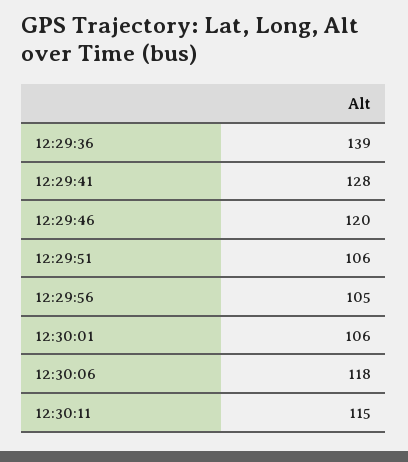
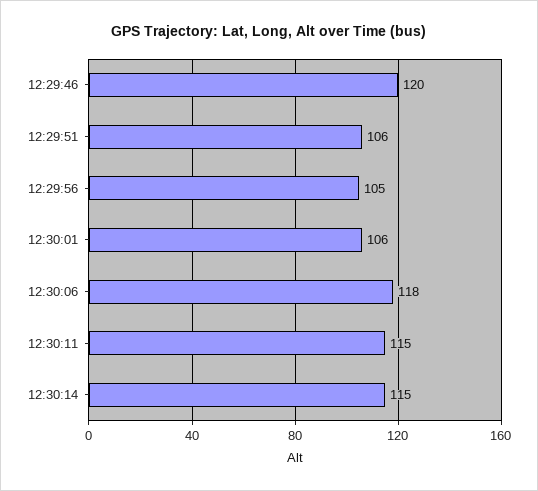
12:29:36: 139 -> none
12:29:41: 128 -> none
12:30:14: none -> 115

